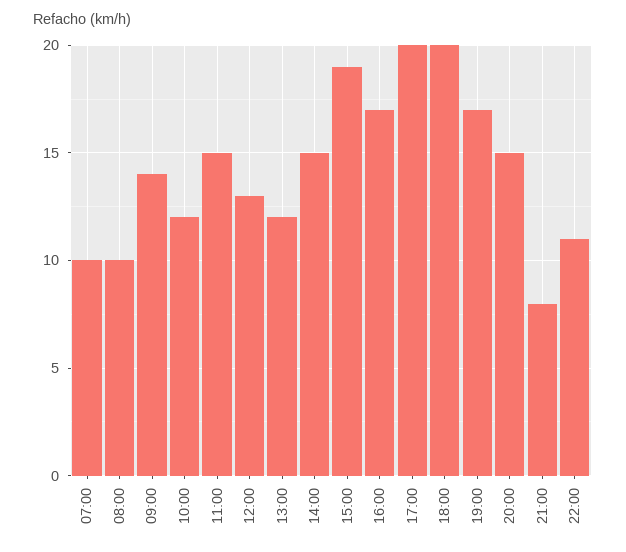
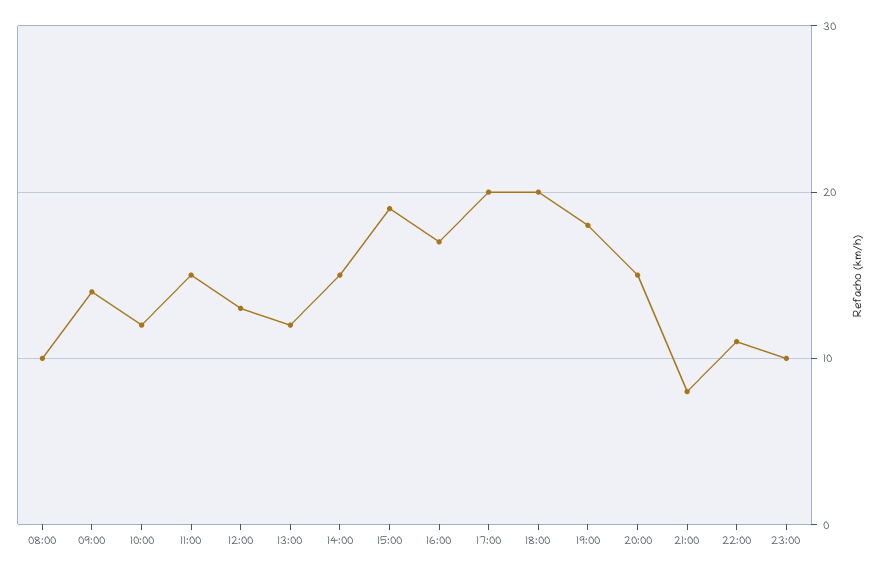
07:00: 10 -> none
19:00: 17 -> 18
23:00: none -> 10

